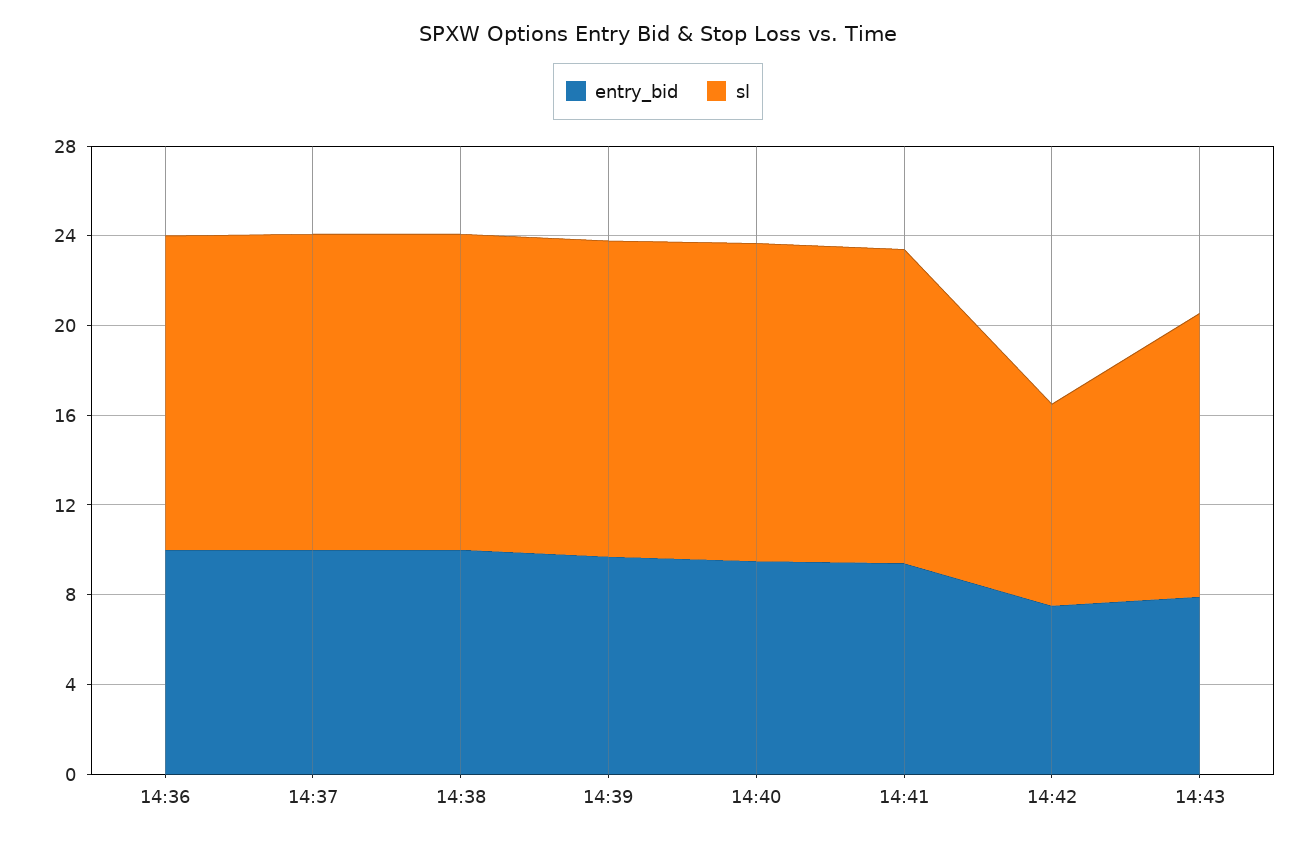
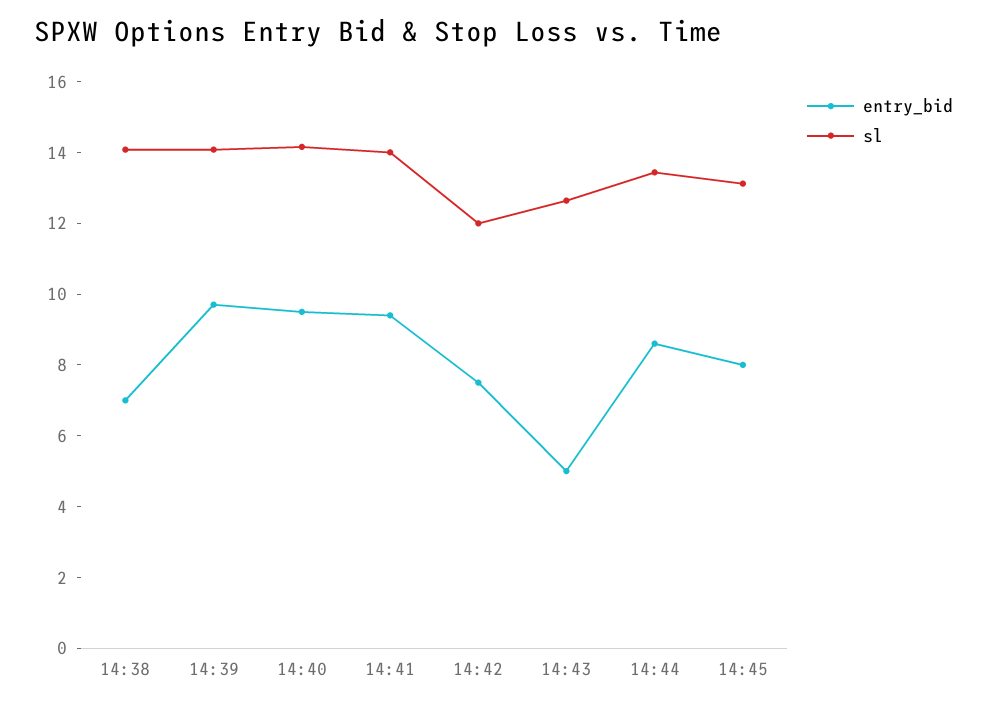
entry_bid, 14:36: 10 -> none
sl, 14:36: 14 -> none
entry_bid, 14:37: 10 -> none
sl, 14:37: 14 -> none
entry_bid, 14:38: 10 -> 7
sl, 14:42: 9 -> 12
entry_bid, 14:43: 8 -> 5
entry_bid, 14:44: none -> 8.5
sl, 14:44: none -> 13.5
entry_bid, 14:45: none -> 8
sl, 14:45: none -> 13

